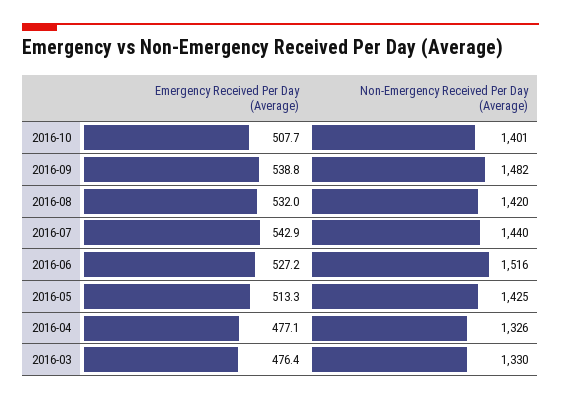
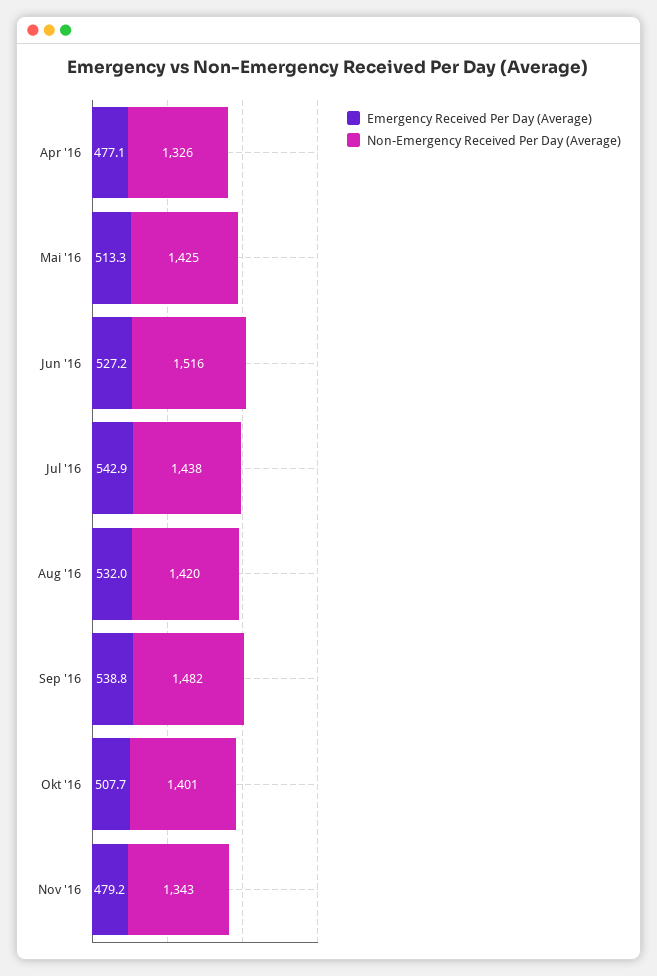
Non-Emergency Received Per Day (Average), 2016-07: 1440 -> 1438
Emergency Received Per Day (Average), 2016-03: 476.4 -> none
Non-Emergency Received Per Day (Average), 2016-03: 1330 -> none
Emergency Received Per Day (Average), Nov '16: none -> 479.2
Non-Emergency Received Per Day (Average), Nov '16: none -> 1343

